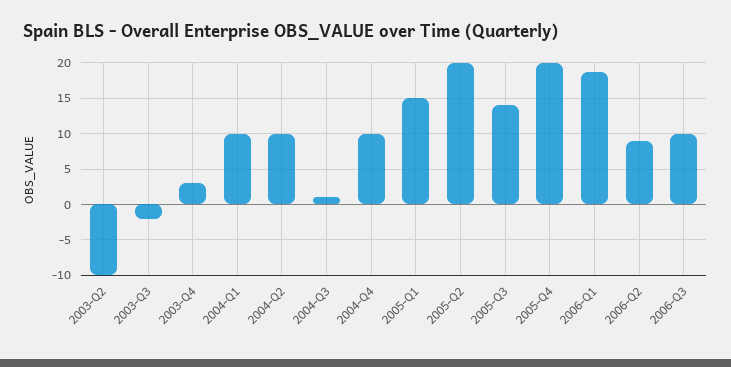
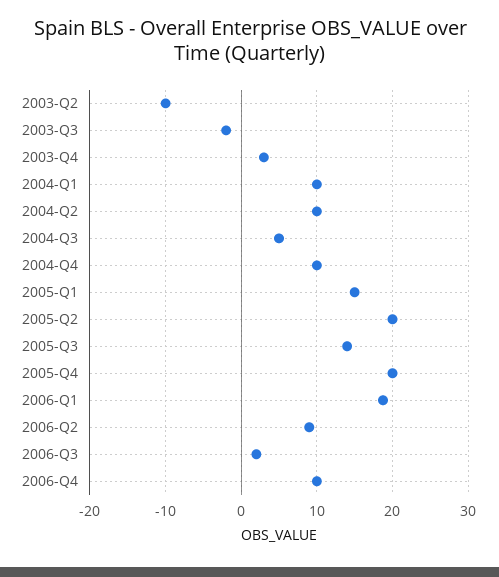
2004-Q3: 1 -> 5
2006-Q3: 10 -> 2
2006-Q4: none -> 10

